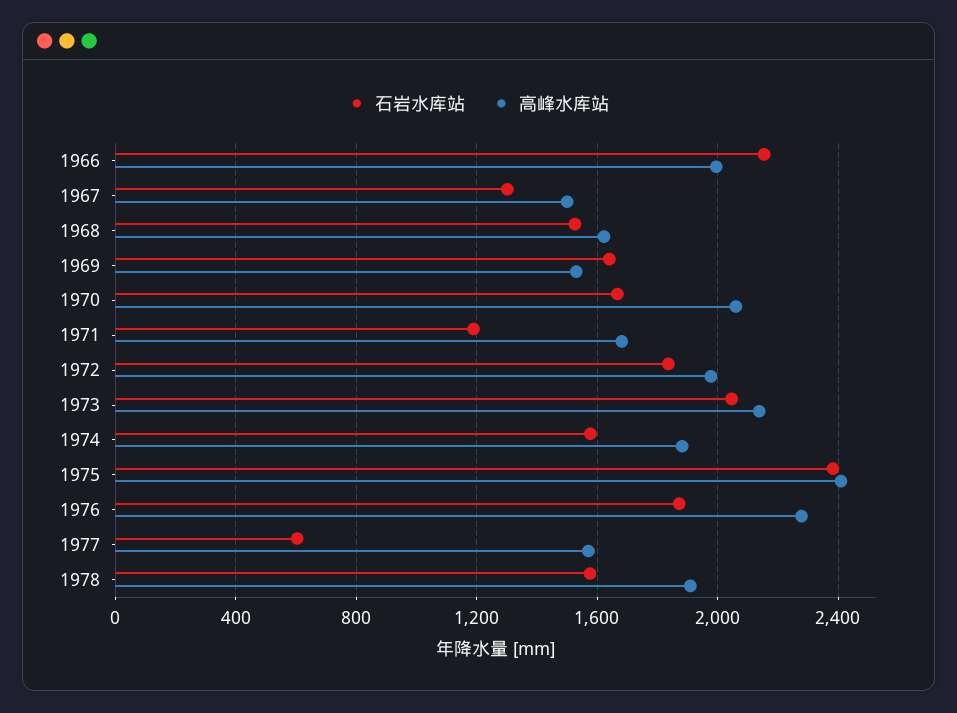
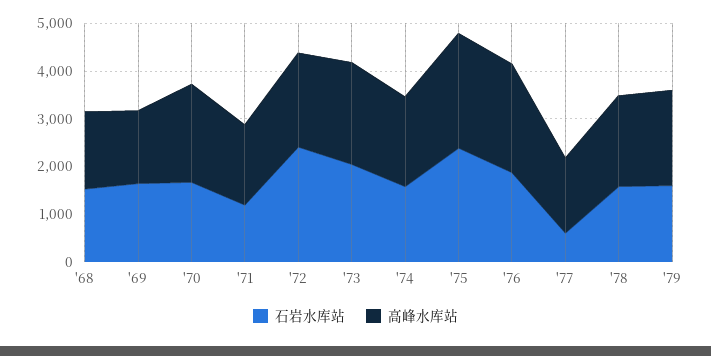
石岩水库站, 1966: 2150 -> none
高峰水库站, 1966: 2000 -> none
石岩水库站, 1967: 1300 -> none
高峰水库站, 1967: 1500 -> none
石岩水库站, 1972: 1850 -> 2400
石岩水库站, '79: none -> 1600
高峰水库站, '79: none -> 2000

